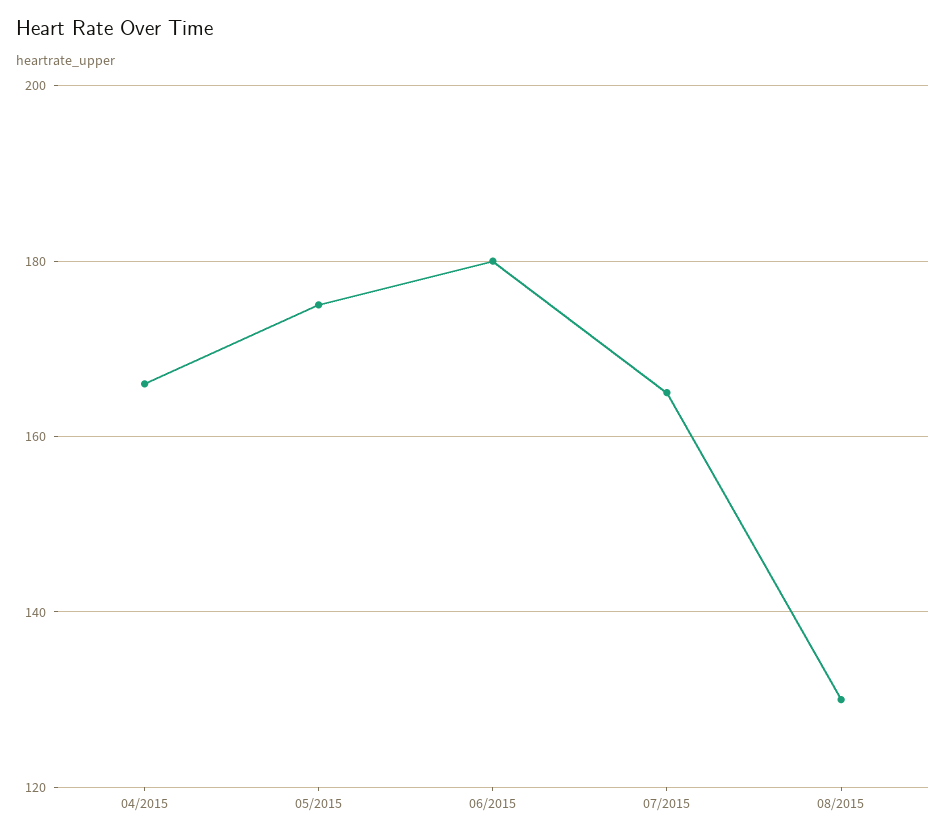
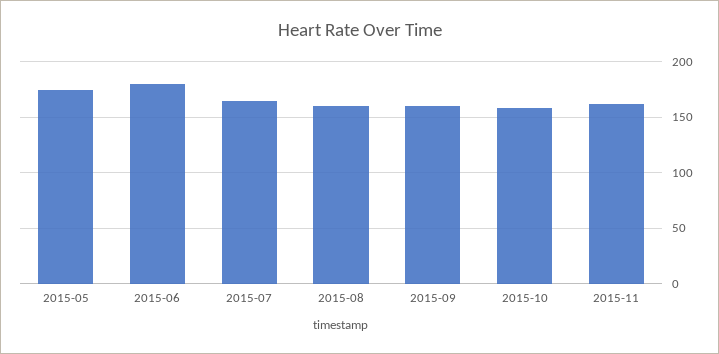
04/2015: 165 -> none
08/2015: 130 -> 160
2015-09: none -> 160
2015-10: none -> 160
2015-11: none -> 160

